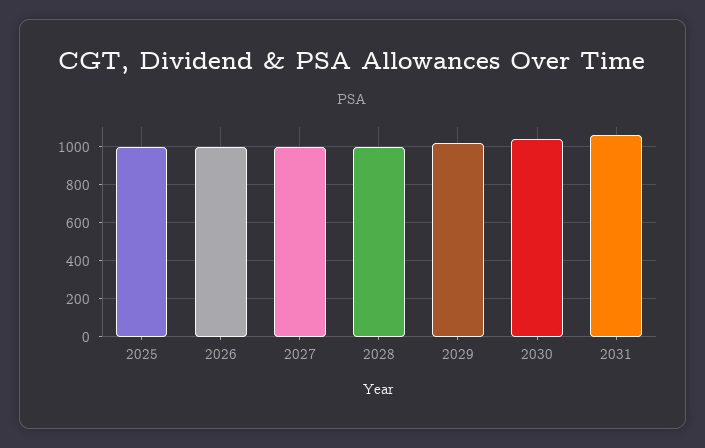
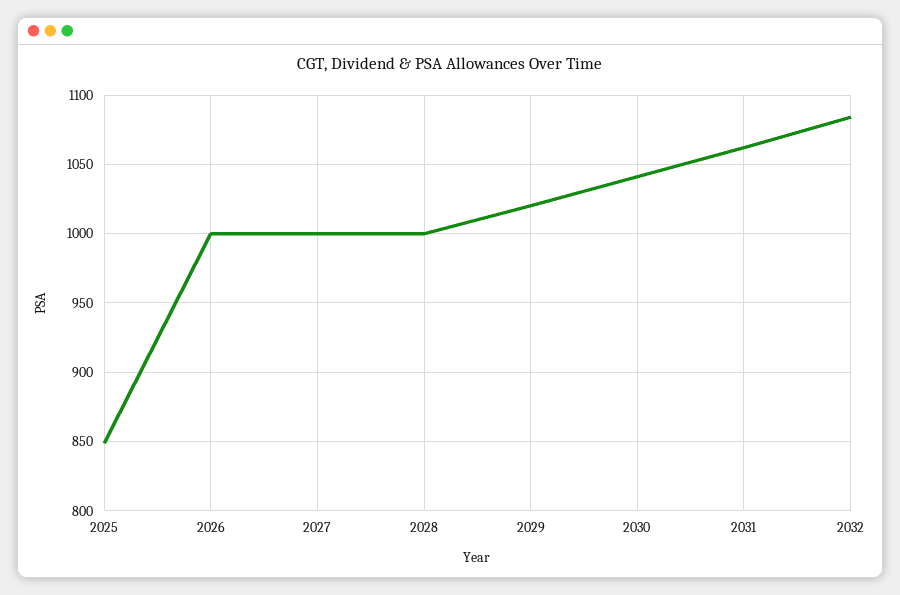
2025: 1000 -> 850
2032: none -> 1085

